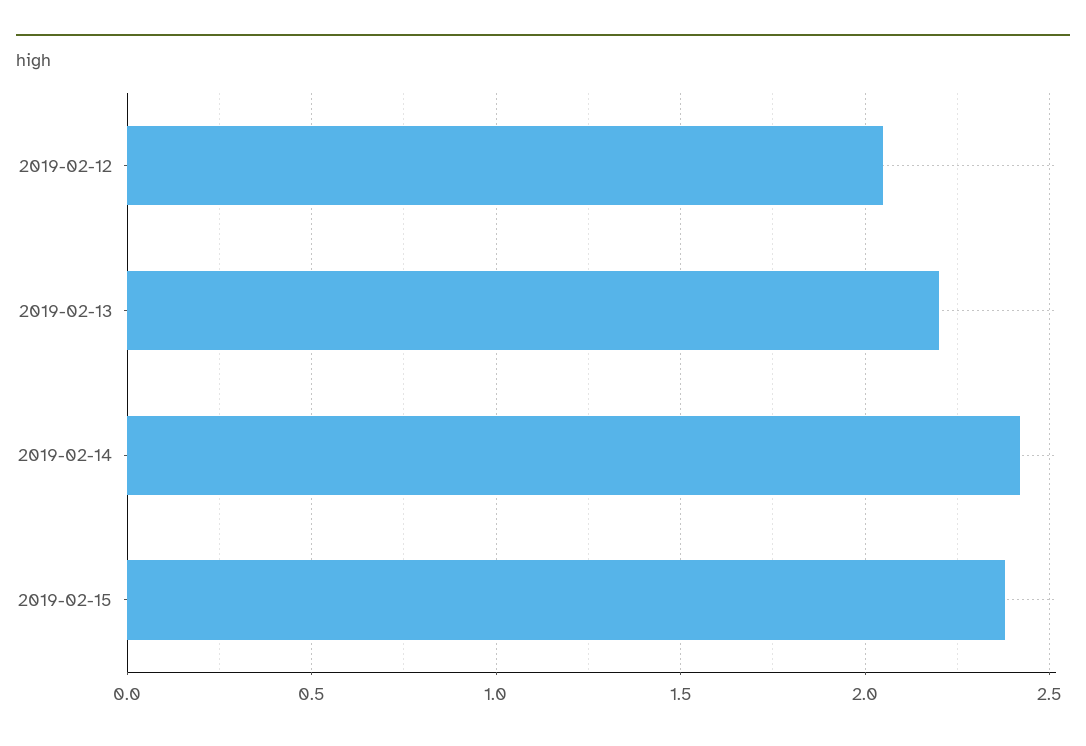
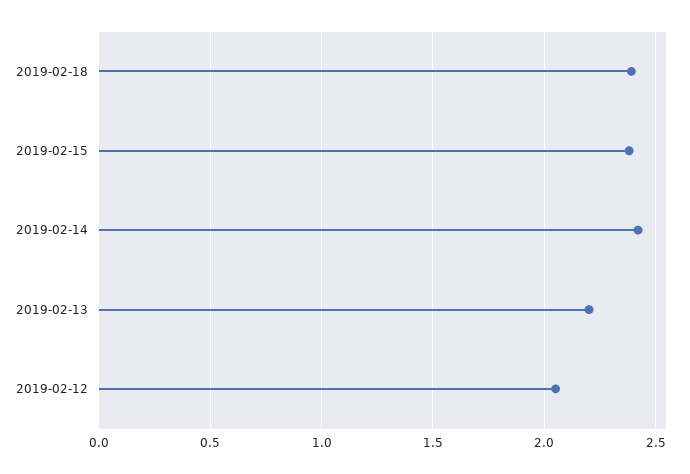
2019-02-18: none -> 2.4

